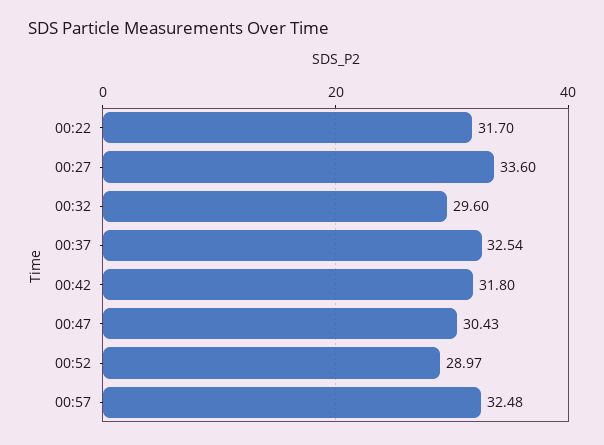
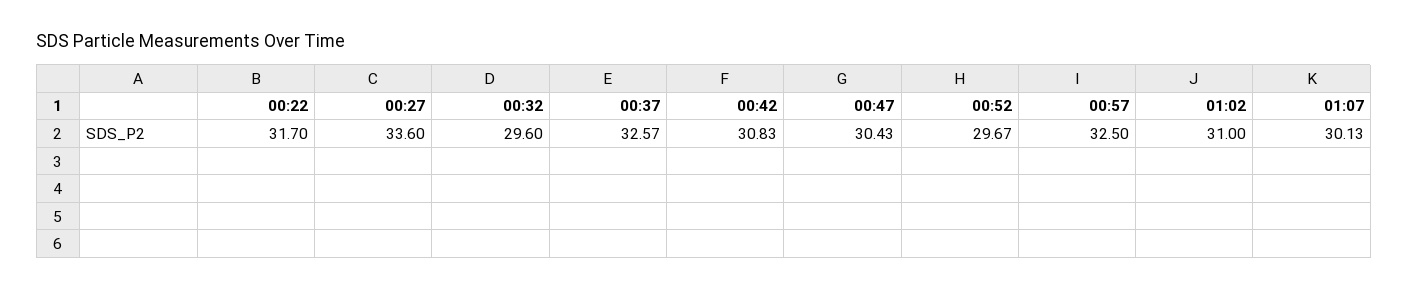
00:37: 32.54 -> 32.57
00:42: 31.8 -> 30.83
00:52: 28.97 -> 29.67
00:57: 32.48 -> 32.5
01:02: none -> 31
01:07: none -> 30.13

